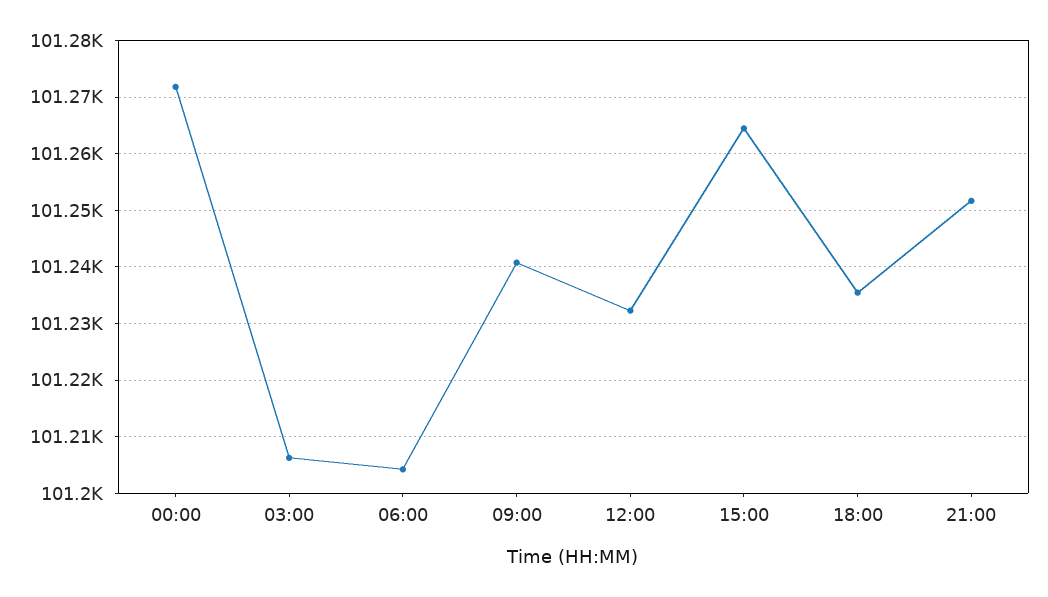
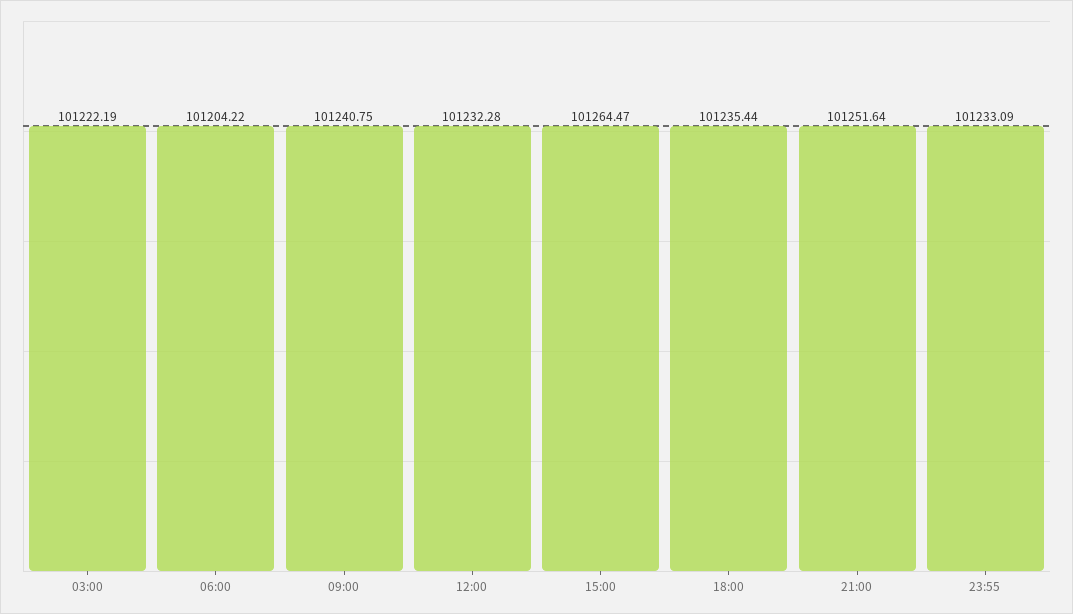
00:00: 101272 -> none
03:00: 101206 -> 101222.19
23:55: none -> 101233.09

